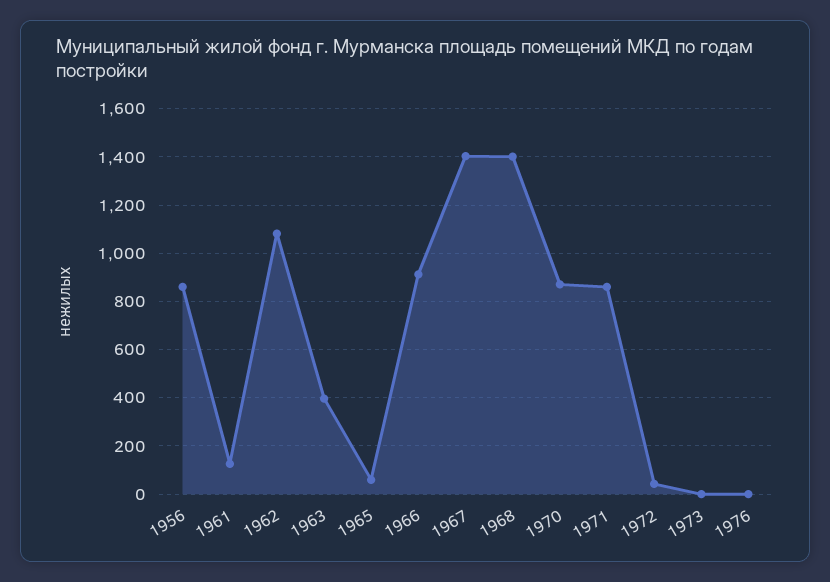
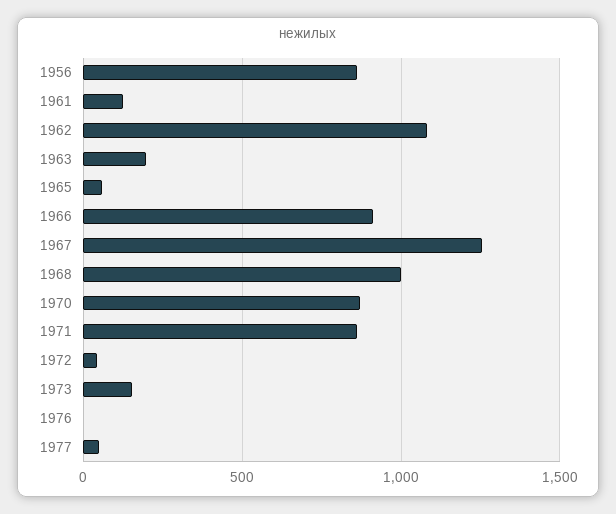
1963: 400 -> 200
1967: 1400 -> 1250
1968: 1400 -> 1000
1973: 0 -> 150
1977: none -> 50

